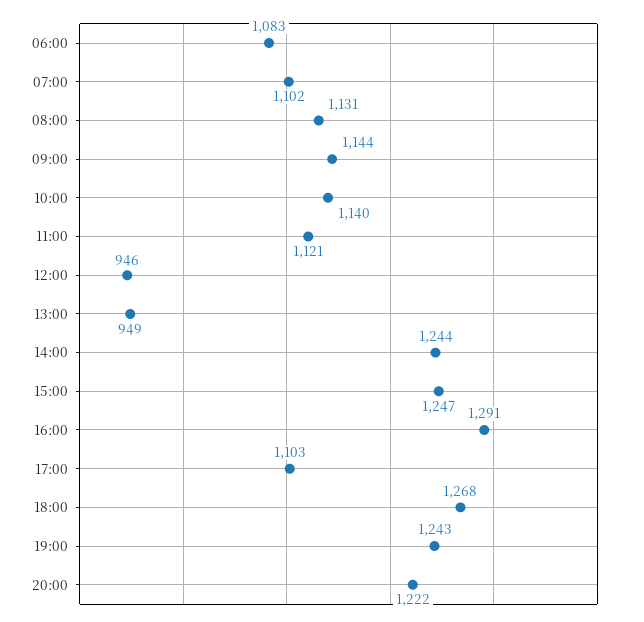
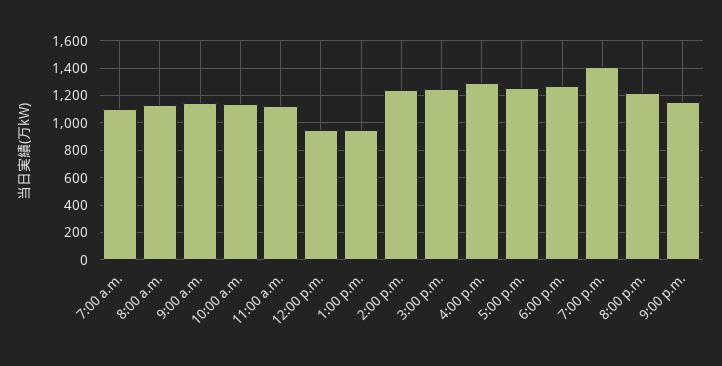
06:00: 1083 -> none
17:00: 1103 -> 1250
19:00: 1243 -> 1400
9:00 p.m.: none -> 1150

